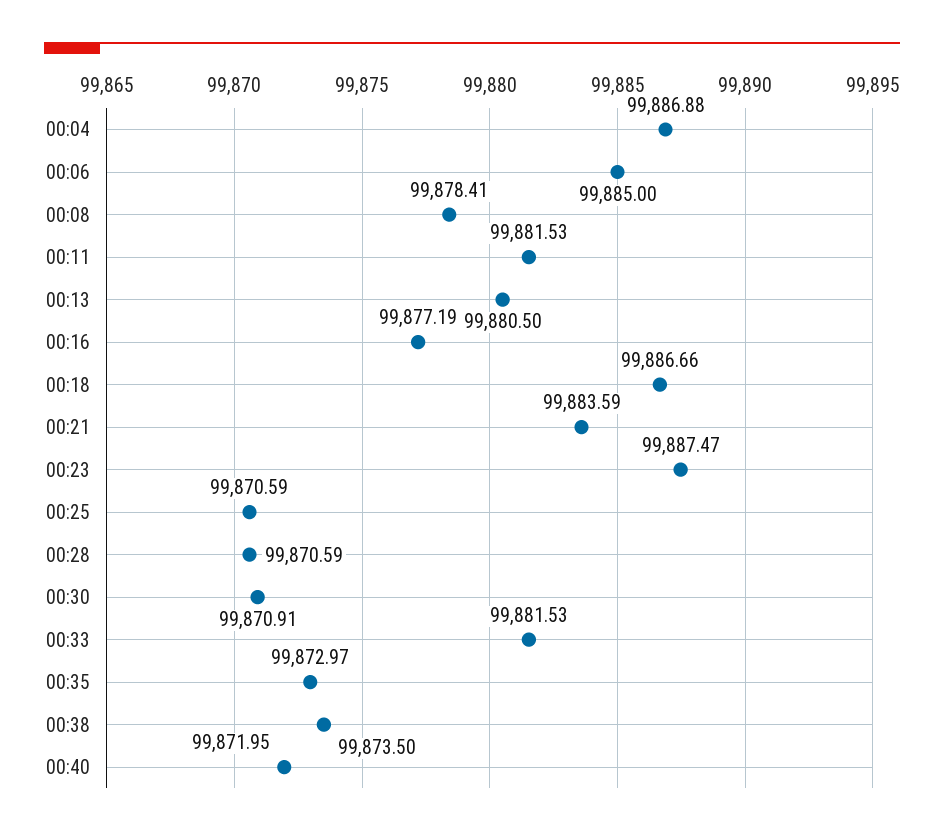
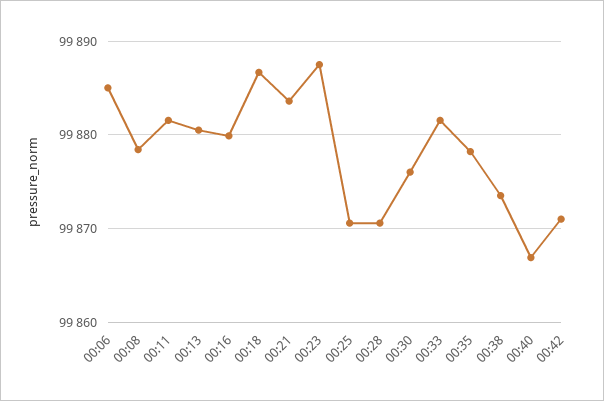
00:04: 99886.88 -> none
00:16: 99877.19 -> 99880
00:30: 99870.91 -> 99876
00:35: 99872.97 -> 99878
00:40: 99871.95 -> 99867
00:42: none -> 99871

